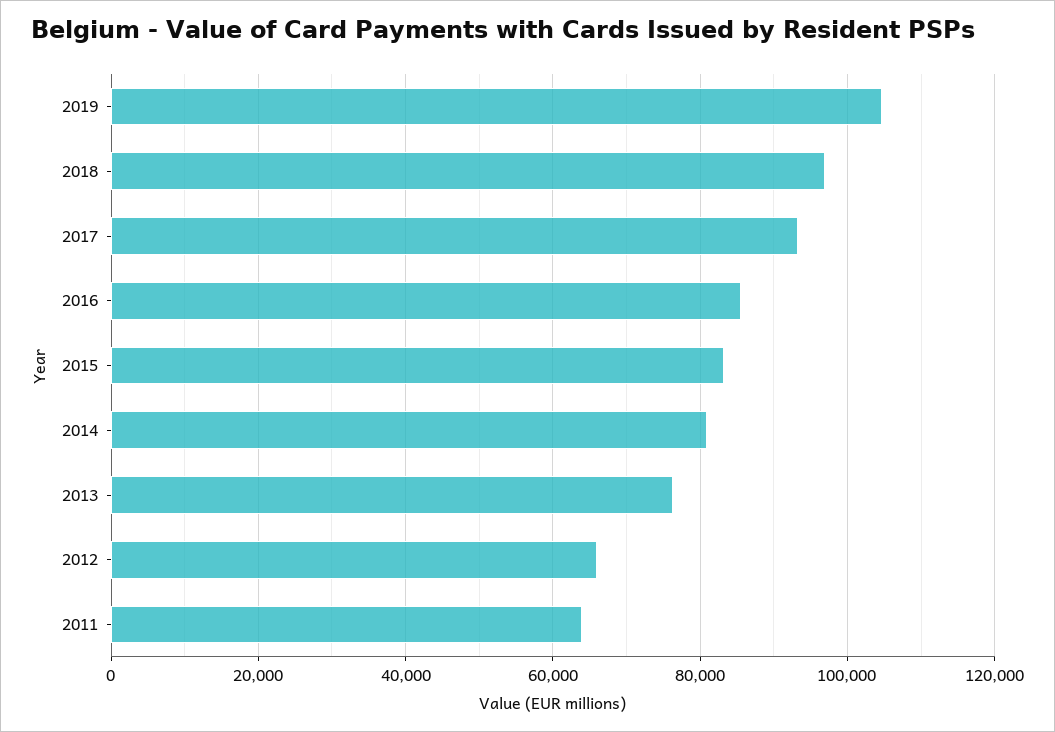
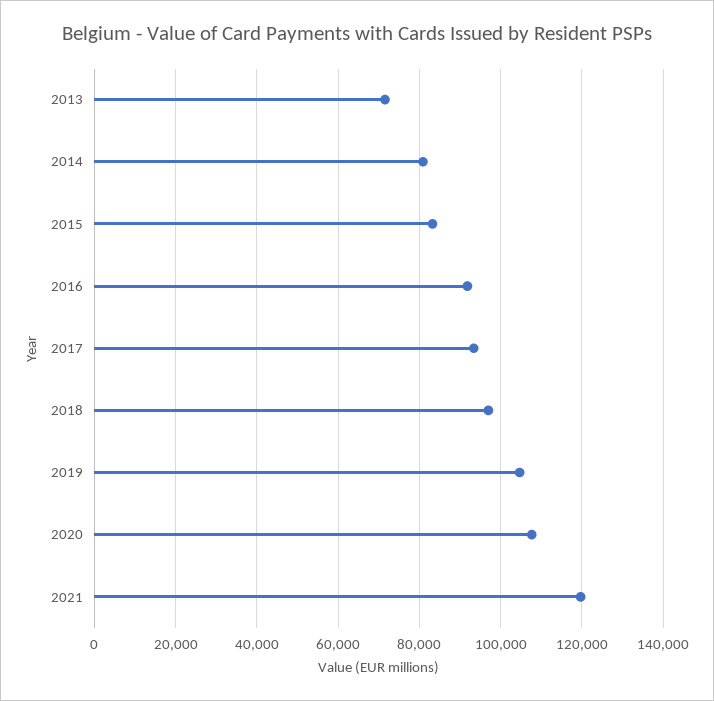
2016: 86000 -> 92000
2013: 76000 -> 72000
2012: 66000 -> none
2011: 64000 -> none
2020: none -> 108000
2021: none -> 120000

